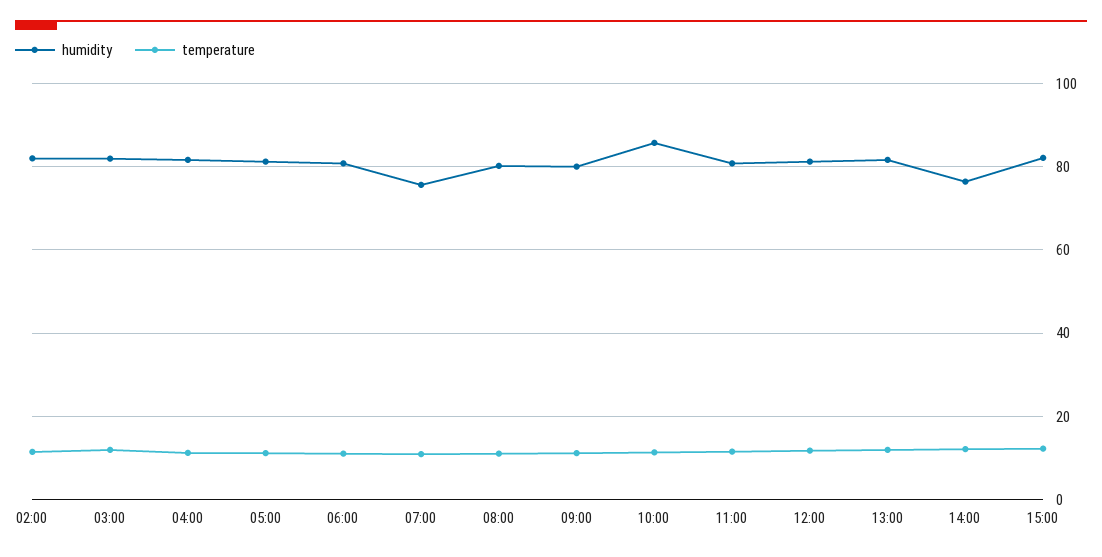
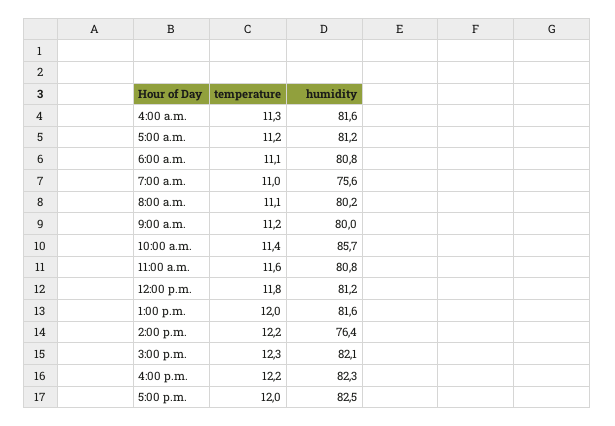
humidity, 02:00: 82 -> none
temperature, 02:00: 12 -> none
humidity, 03:00: 82 -> none
temperature, 03:00: 12 -> none
temperature, 4:00 p.m.: none -> 12.2
humidity, 4:00 p.m.: none -> 82.3
temperature, 5:00 p.m.: none -> 12
humidity, 5:00 p.m.: none -> 82.5

